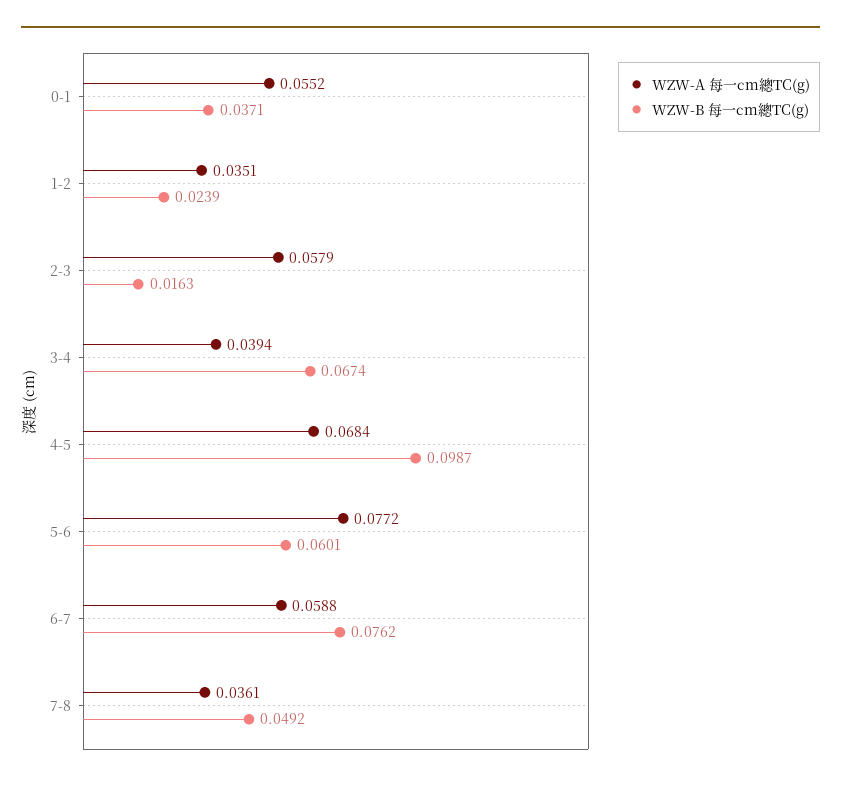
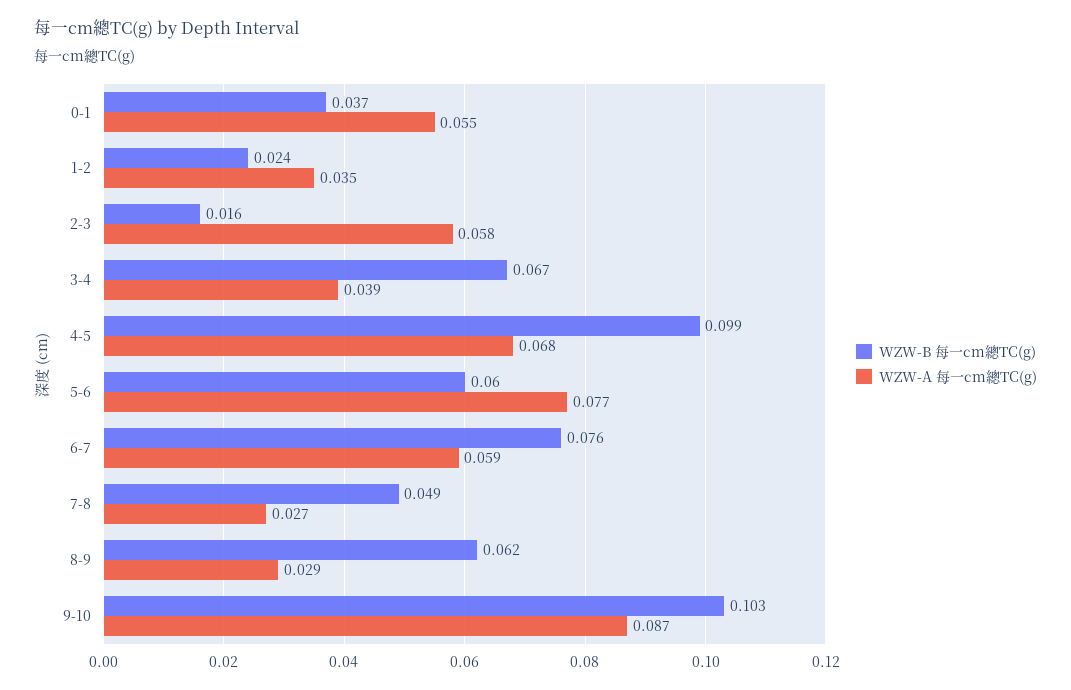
WZW-A 每一cm總TC(g), 7-8: 0.0361 -> 0.027
WZW-B 每一cm總TC(g), 8-9: none -> 0.062
WZW-A 每一cm總TC(g), 8-9: none -> 0.029
WZW-B 每一cm總TC(g), 9-10: none -> 0.103
WZW-A 每一cm總TC(g), 9-10: none -> 0.087

